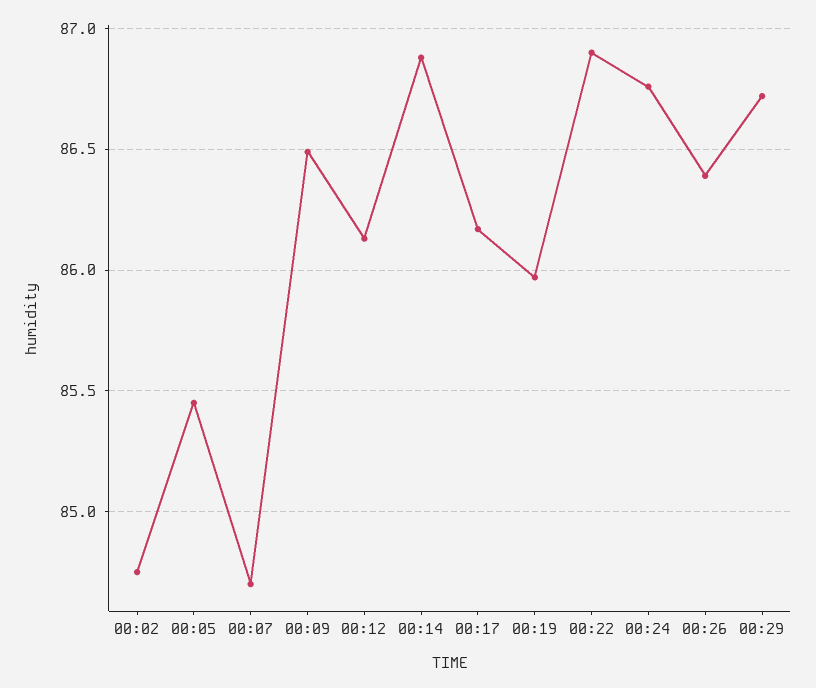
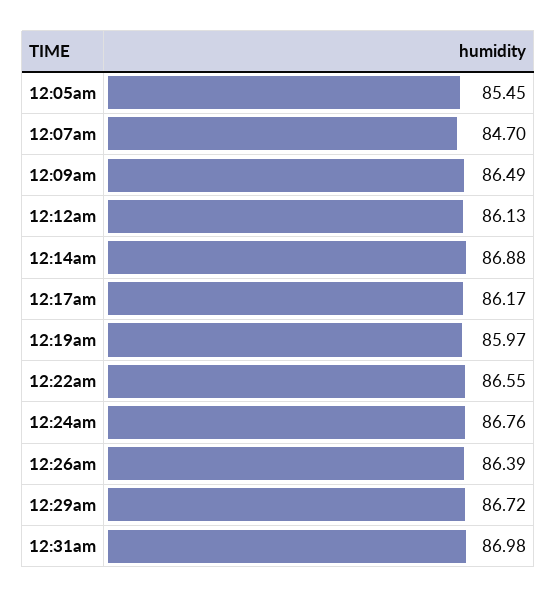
00:02: 84.75 -> none
00:22: 86.9 -> 86.55
12:31am: none -> 86.98

